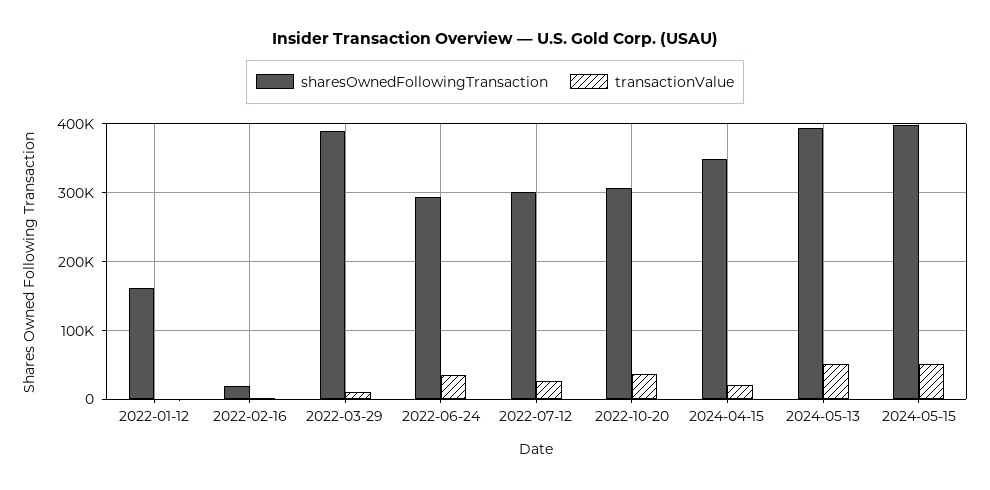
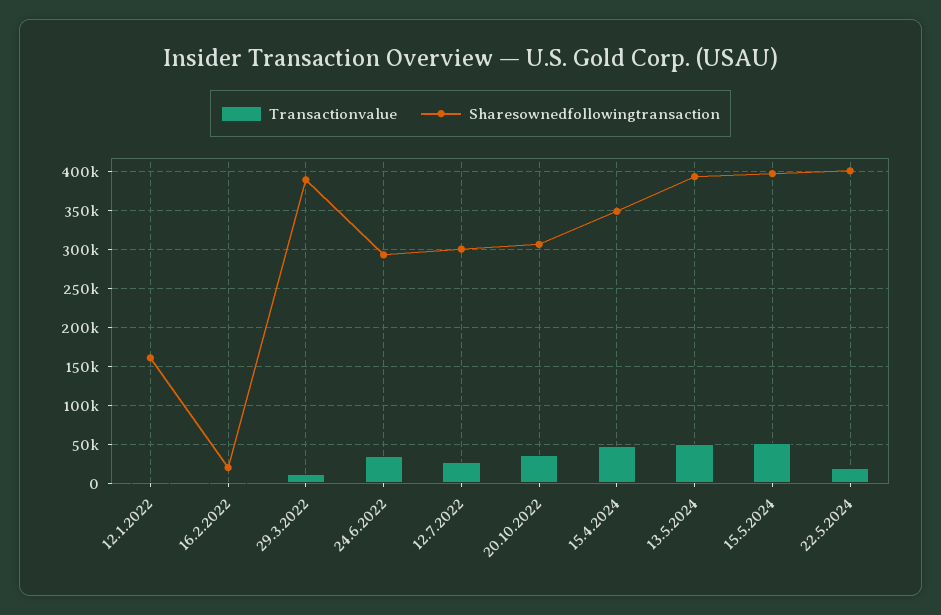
transactionValue, 2024-04-15: 20000 -> 50000
transactionValue, 22.5.2024: none -> 20000
sharesOwnedFollowingTransaction, 22.5.2024: none -> 400000

